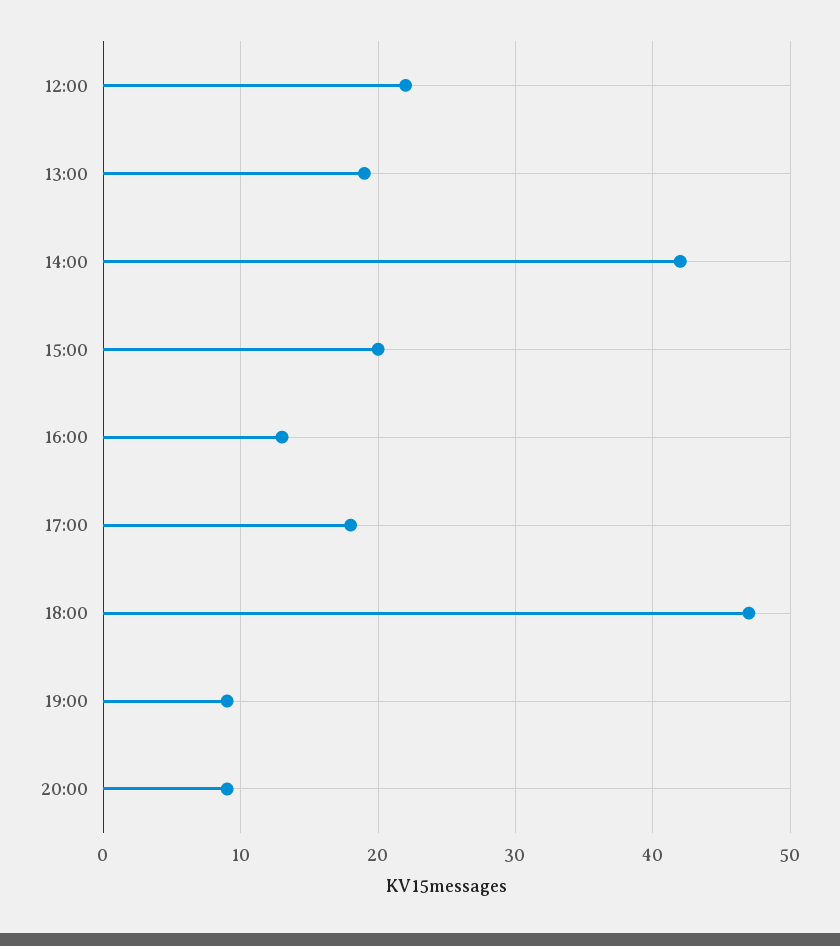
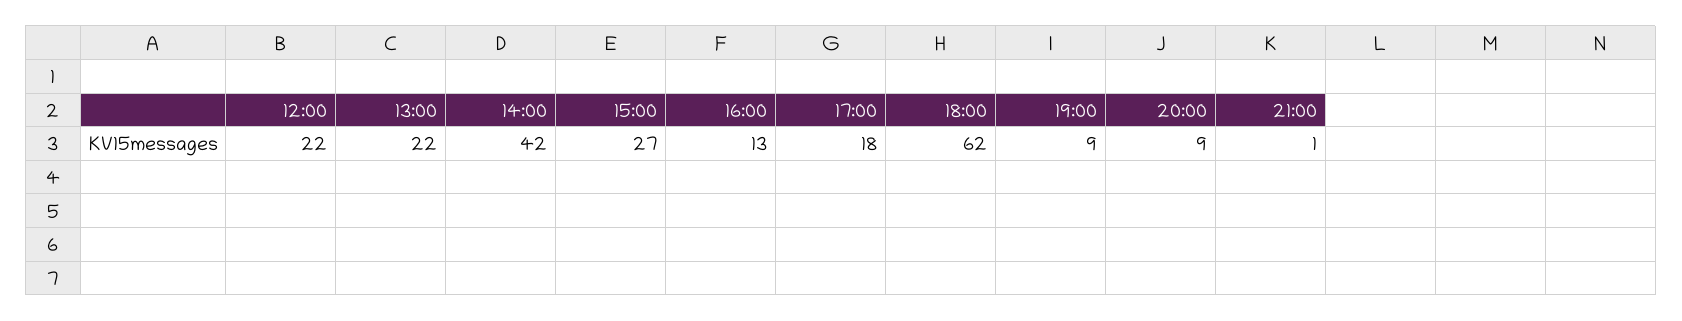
13:00: 19 -> 22
15:00: 20 -> 27
18:00: 47 -> 62
21:00: none -> 1

